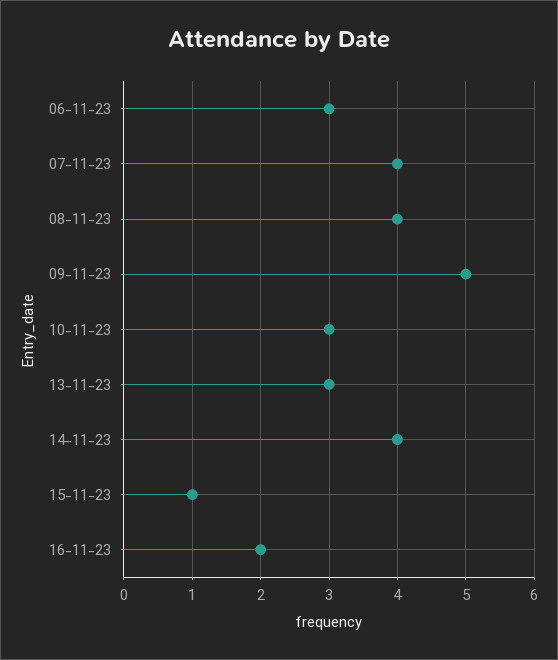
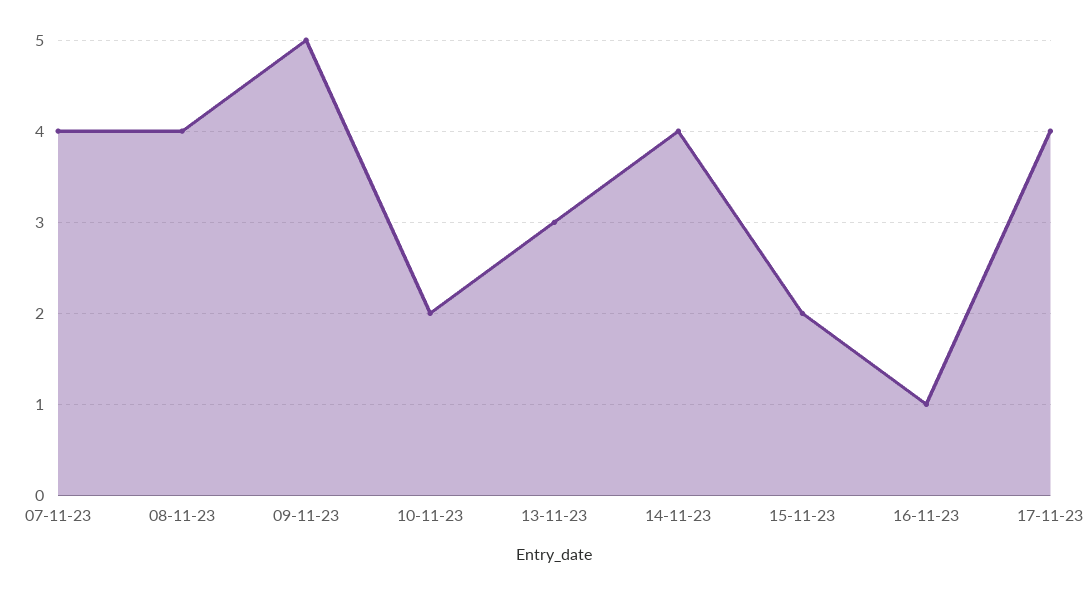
06-11-23: 3 -> none
10-11-23: 3 -> 2
15-11-23: 1 -> 2
16-11-23: 2 -> 1
17-11-23: none -> 4

